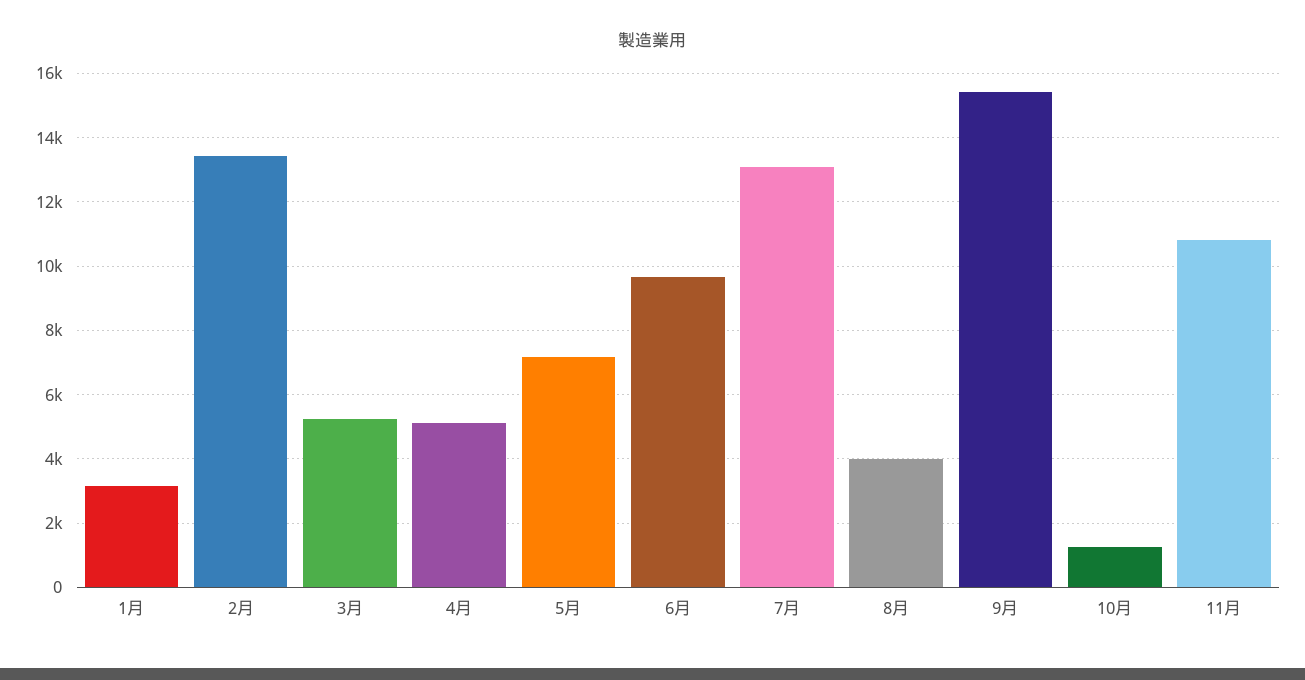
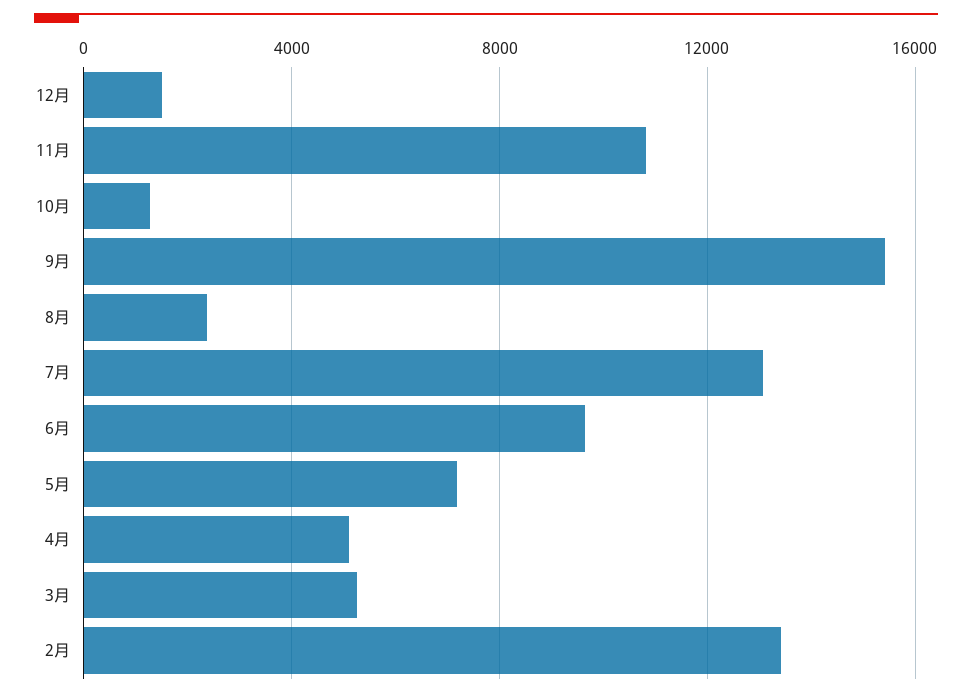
1月: 3200 -> none
8月: 4000 -> 2500
12月: none -> 1500

